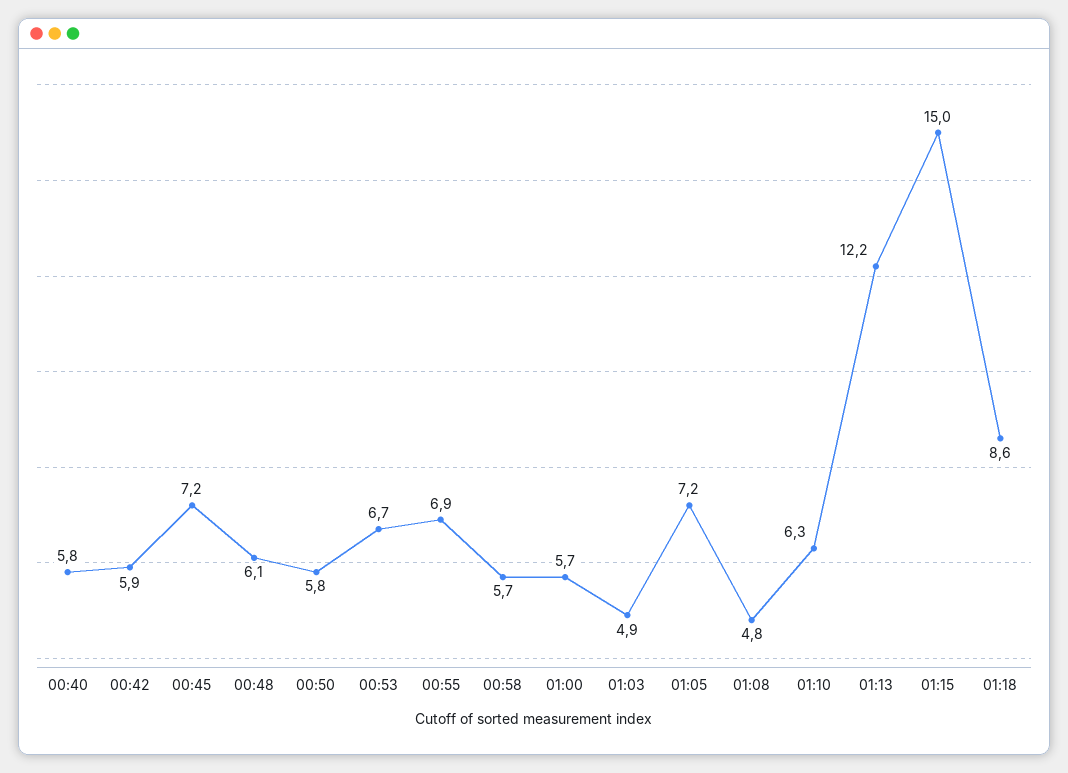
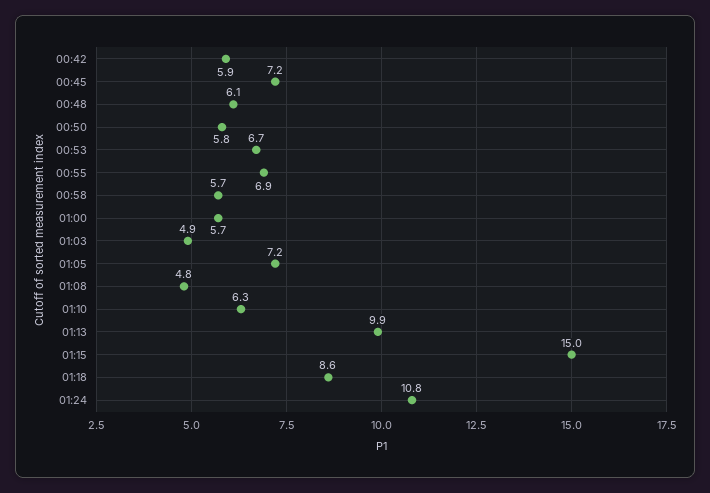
00:40: 5.8 -> none
01:13: 12.2 -> 9.9
01:24: none -> 10.8

